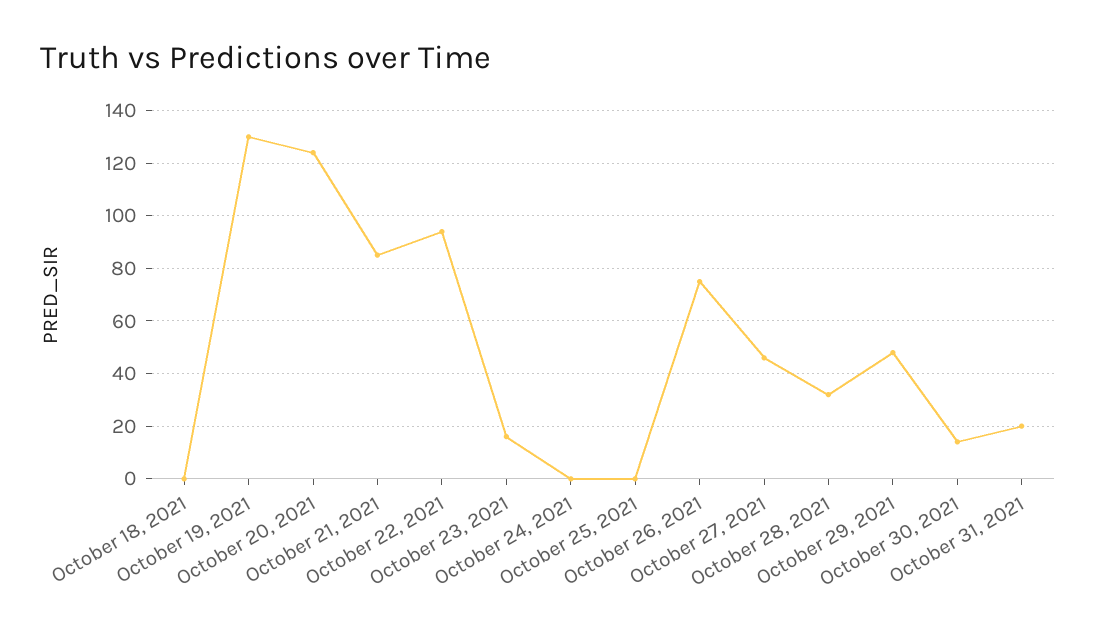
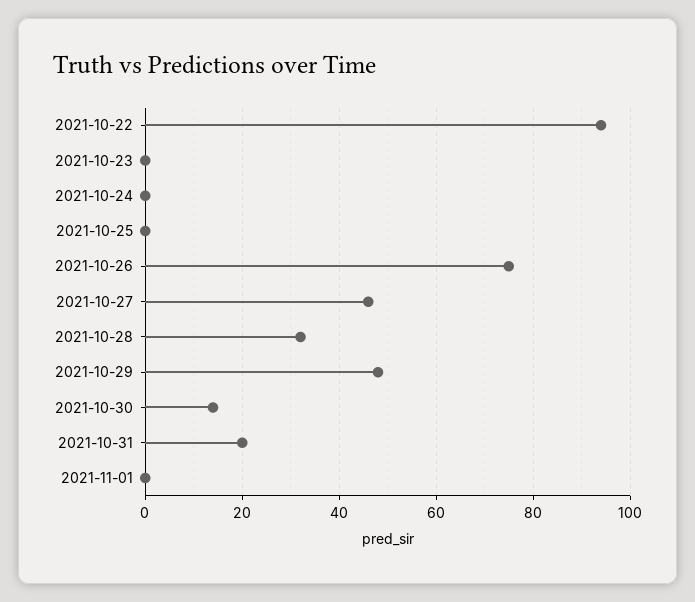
October 18, 2021: 0 -> none
October 19, 2021: 130 -> none
October 20, 2021: 125 -> none
October 21, 2021: 85 -> none
October 23, 2021: 15 -> 0
2021-11-01: none -> 0

